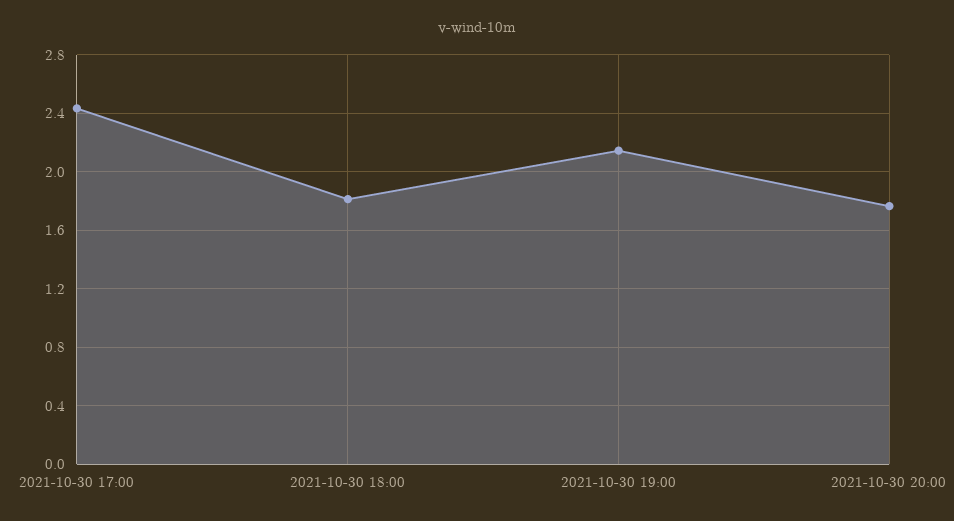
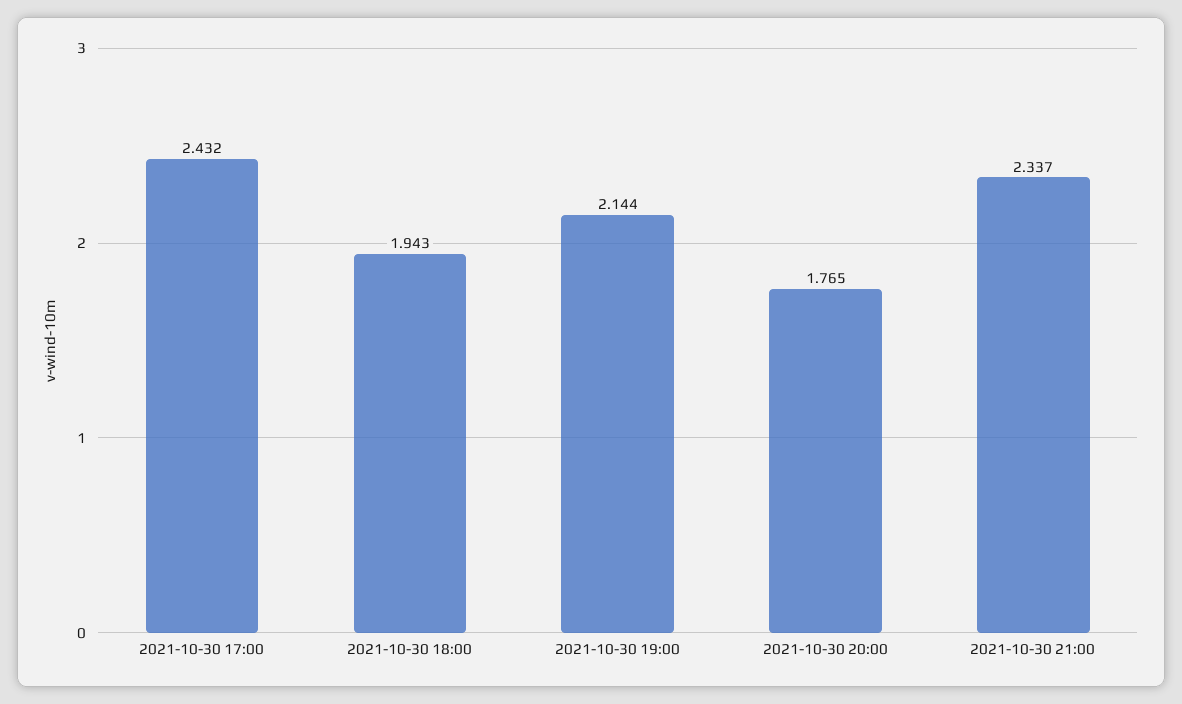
2021-10-30 18:00: 1.8 -> 1.943
2021-10-30 21:00: none -> 2.337

